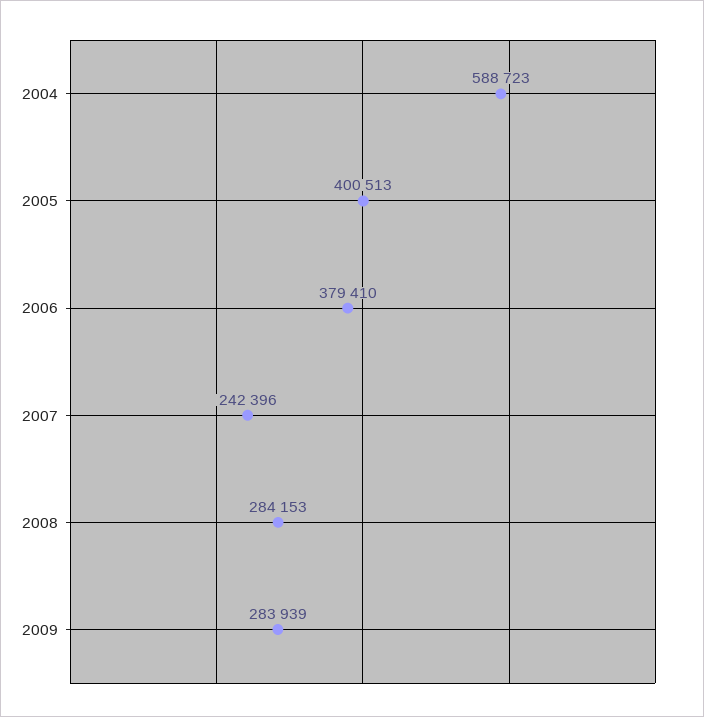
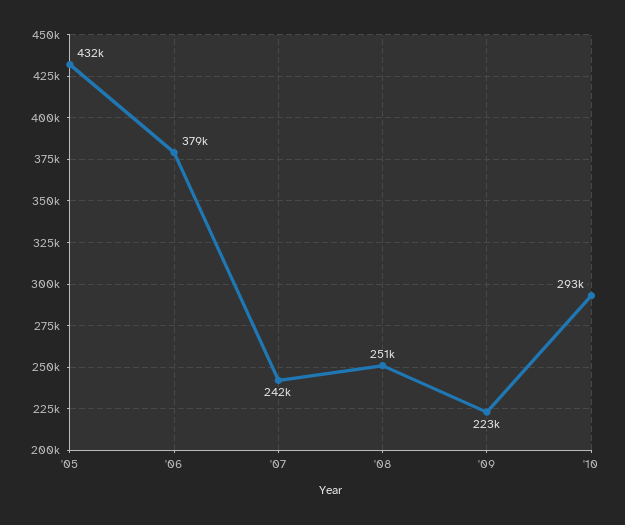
2004: 588723 -> none
2005: 400513 -> 432000
2008: 284153 -> 251000
2009: 283939 -> 223000
'10: none -> 293000

